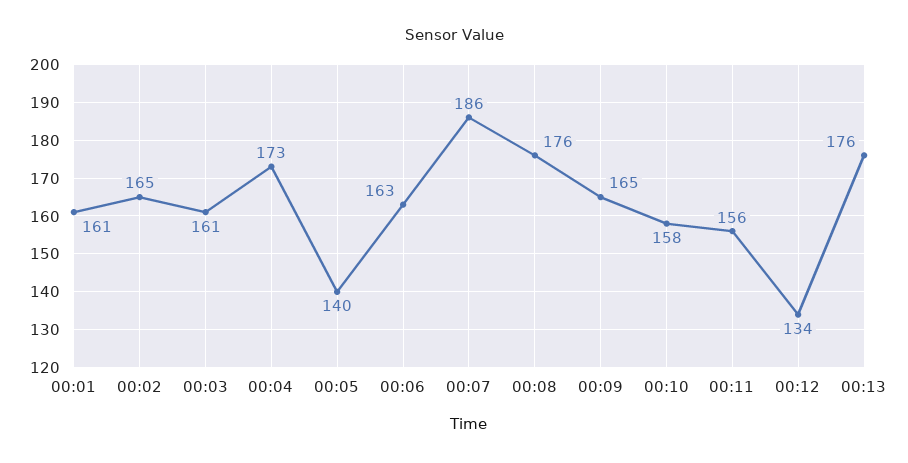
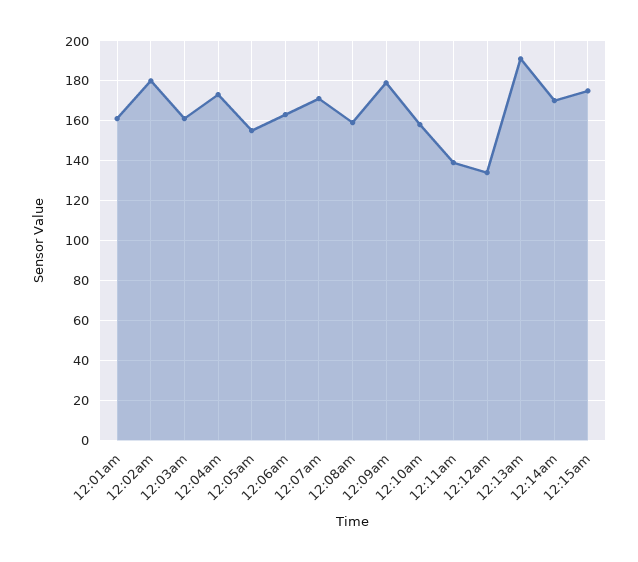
00:02: 165 -> 180
00:05: 140 -> 155
00:07: 186 -> 170
00:08: 176 -> 160
00:09: 165 -> 180
00:11: 156 -> 140
00:13: 176 -> 190
12:14am: none -> 170
12:15am: none -> 175

